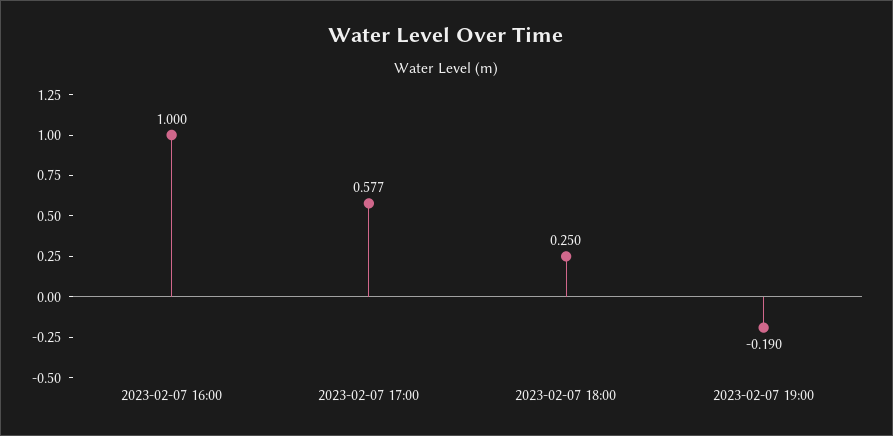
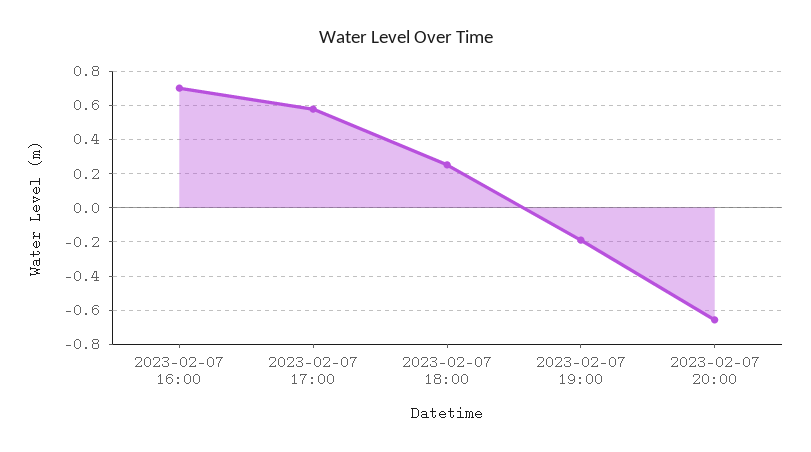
2023-02-07 16:00: 1 -> 0.7
2023-02-07 20:00: none -> -0.65

